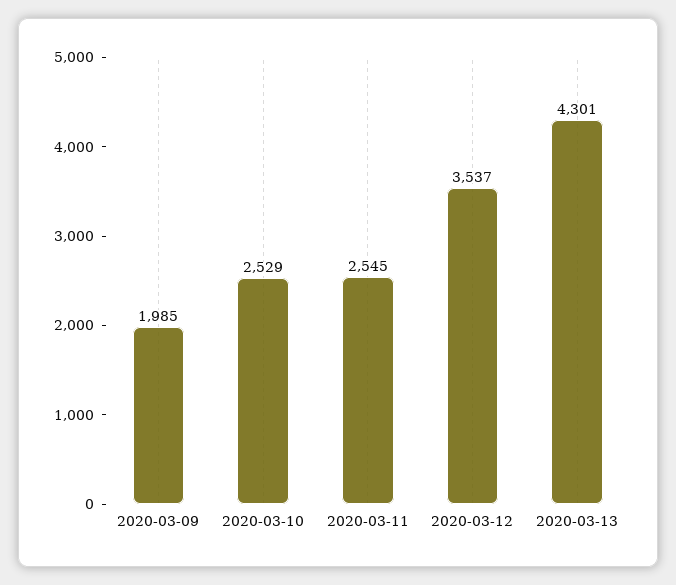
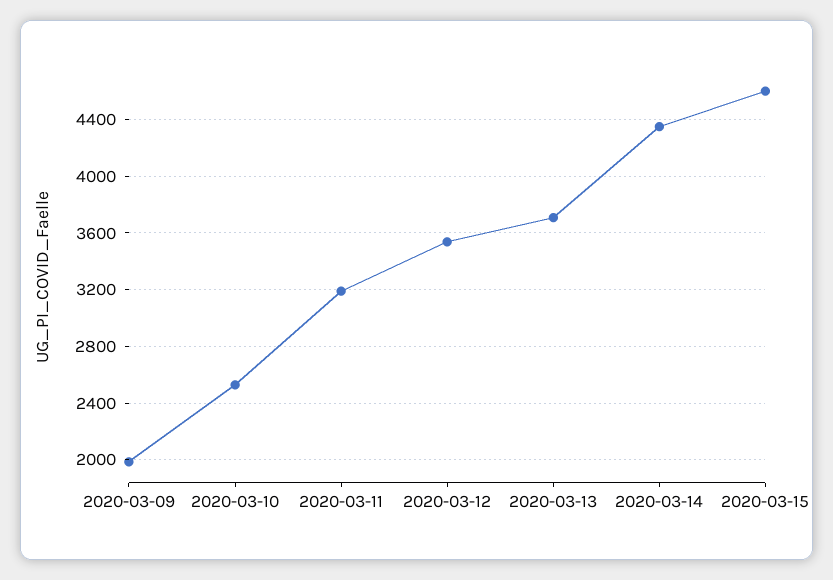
2020-03-11: 2545 -> 3200
2020-03-13: 4301 -> 3700
2020-03-14: none -> 4350
2020-03-15: none -> 4600

